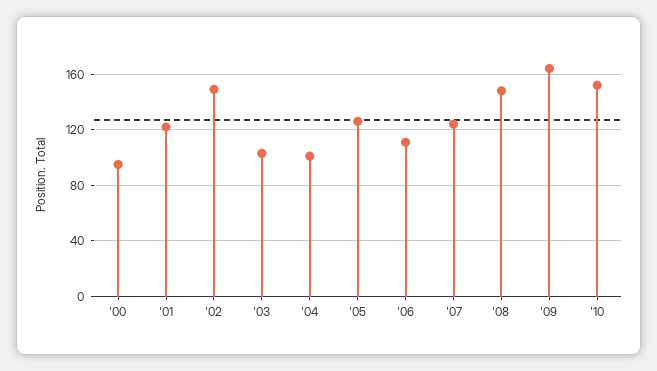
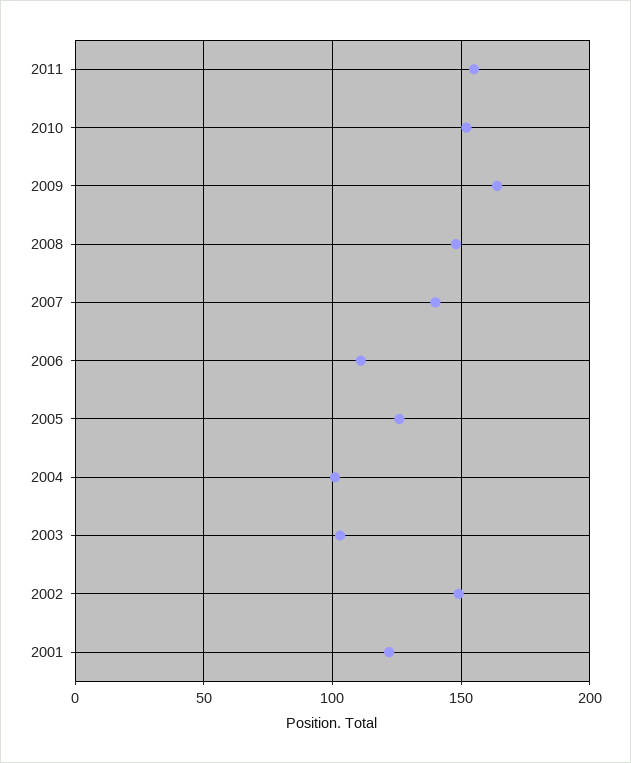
'00: 95 -> none
'07: 125 -> 140
2011: none -> 155

